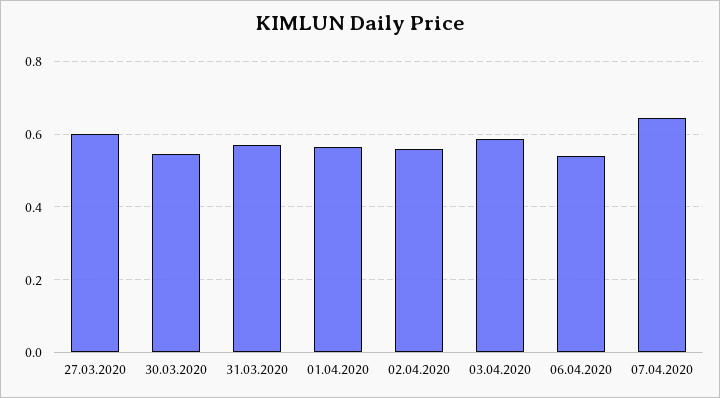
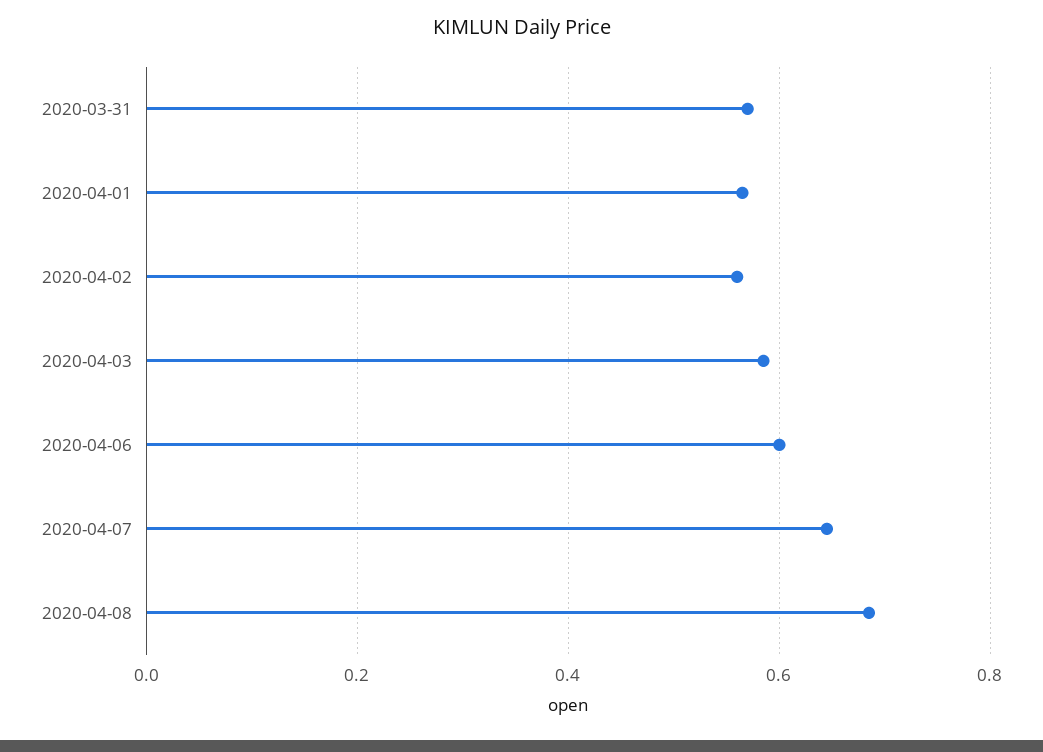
27.03.2020: 0.6 -> none
30.03.2020: 0.54 -> none
06.04.2020: 0.54 -> 0.6
2020-04-08: none -> 0.68

